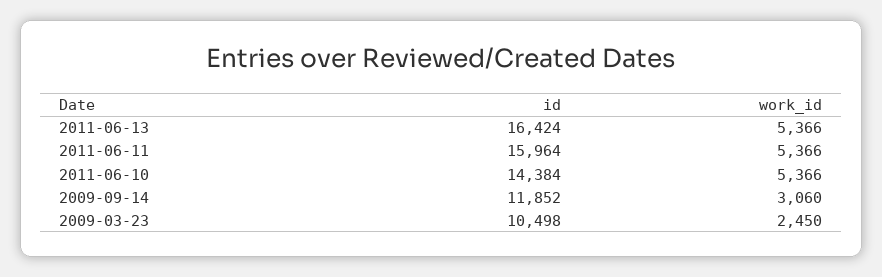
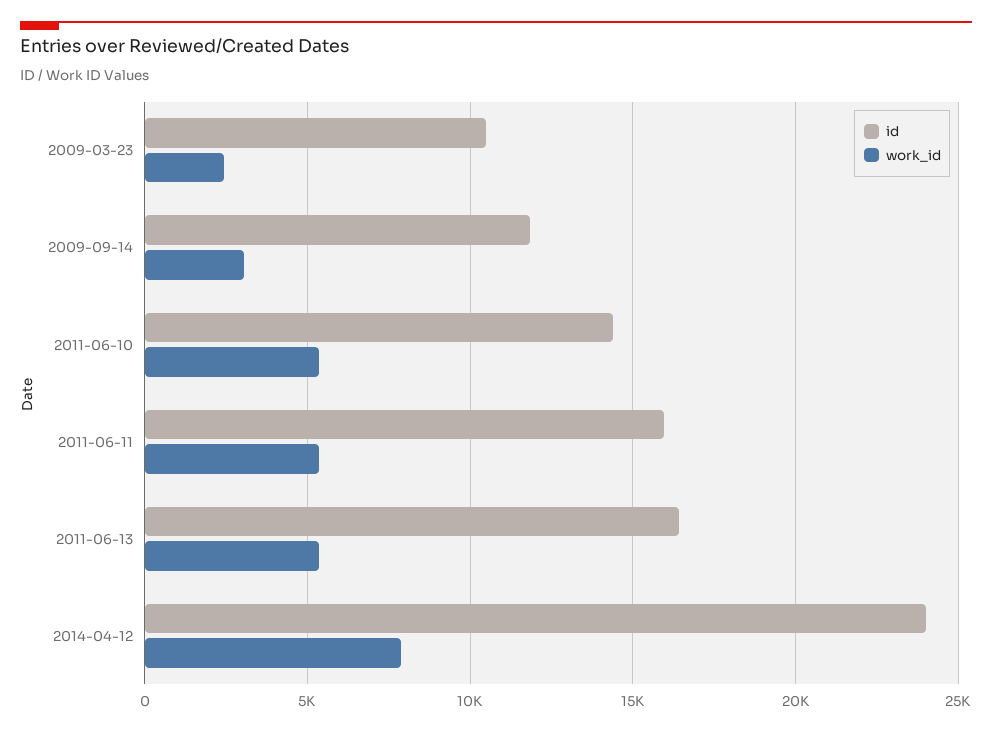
id, 2014-04-12: none -> 24000
work_id, 2014-04-12: none -> 8000

